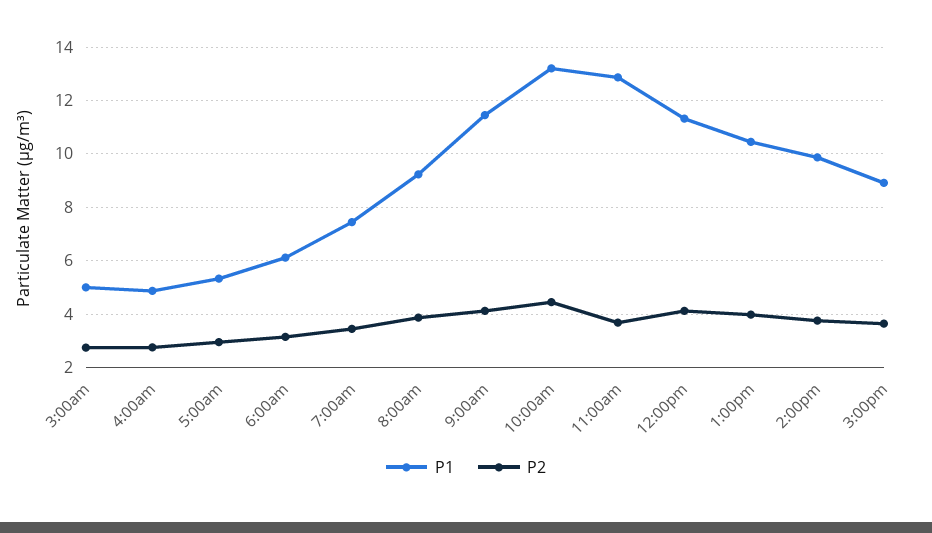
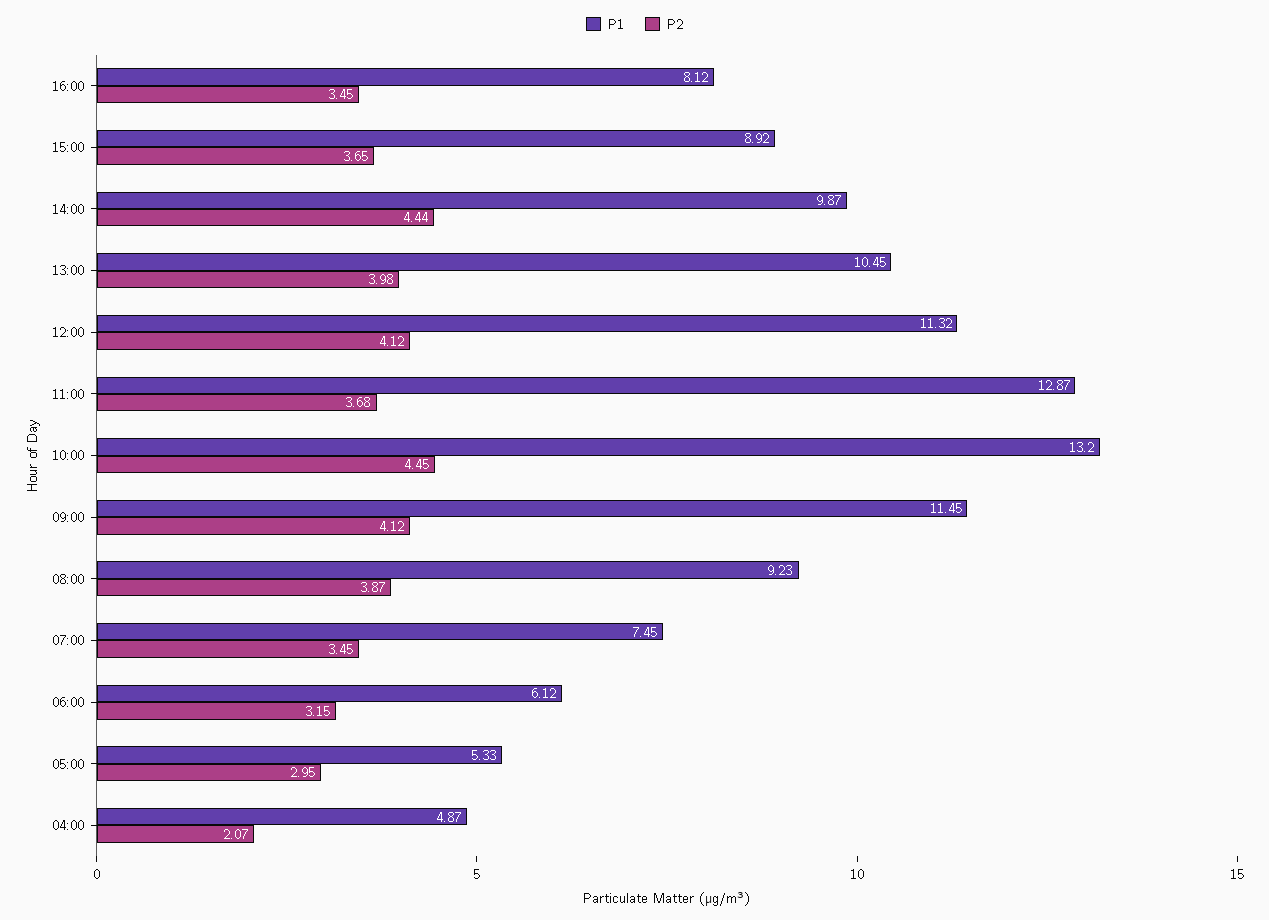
P1, 3:00am: 5 -> none
P2, 3:00am: 2.75 -> none
P2, 4:00am: 2.75 -> 2.07
P2, 2:00pm: 3.75 -> 4.44
P1, 16:00: none -> 8.12
P2, 16:00: none -> 3.45

